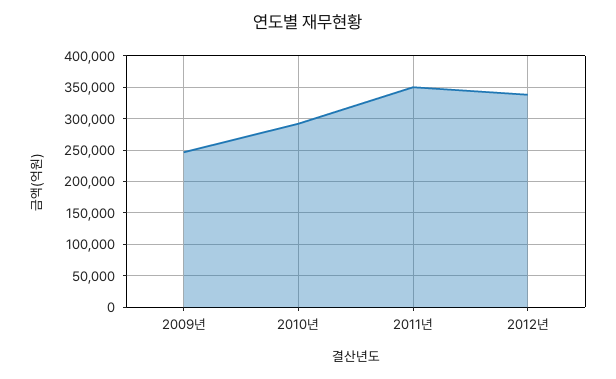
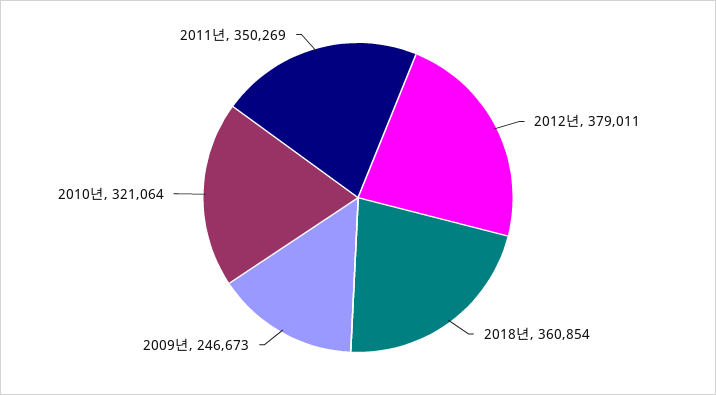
2010년: 290000 -> 321064
2012년: 340000 -> 379011
2018년: none -> 360854

